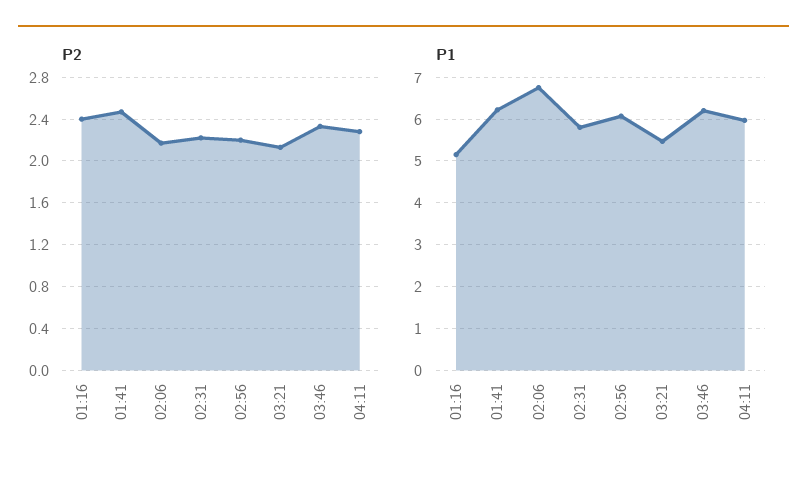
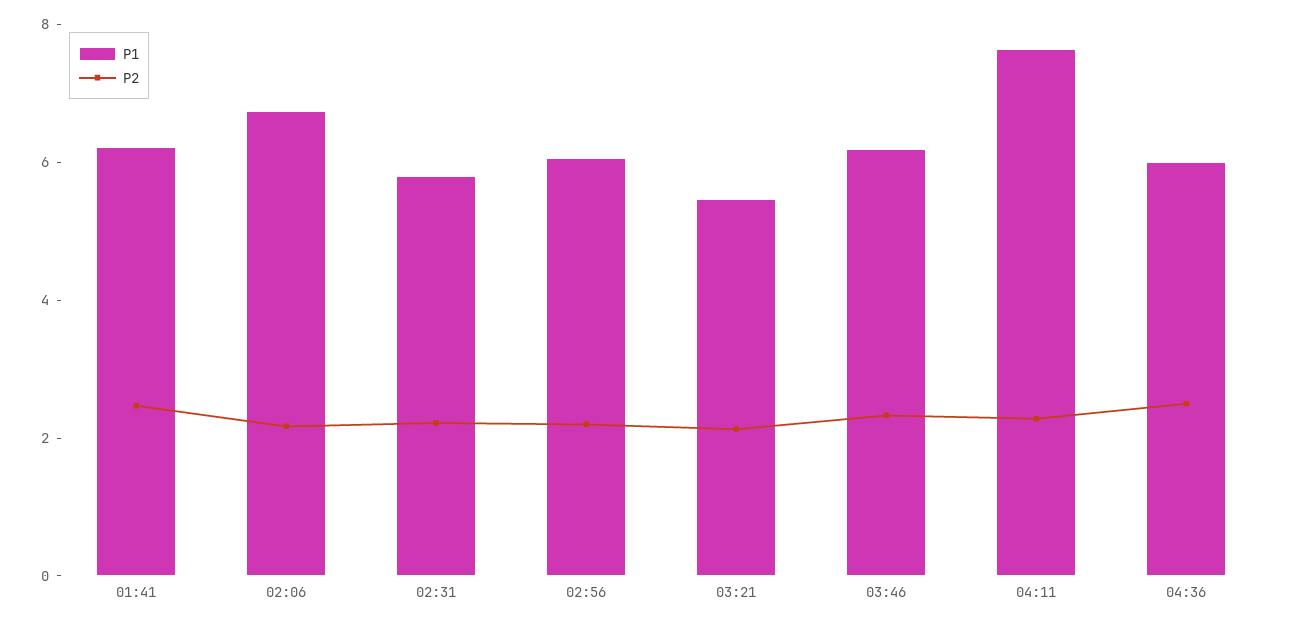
P2, 01:16: 2.4 -> none
P1, 01:16: 5.2 -> none
P1, 04:11: 6 -> 7.5
P1, 04:36: none -> 6
P2, 04:36: none -> 2.5

